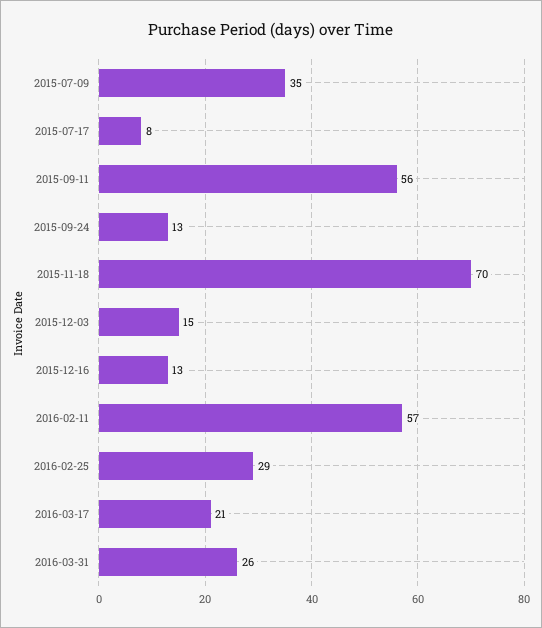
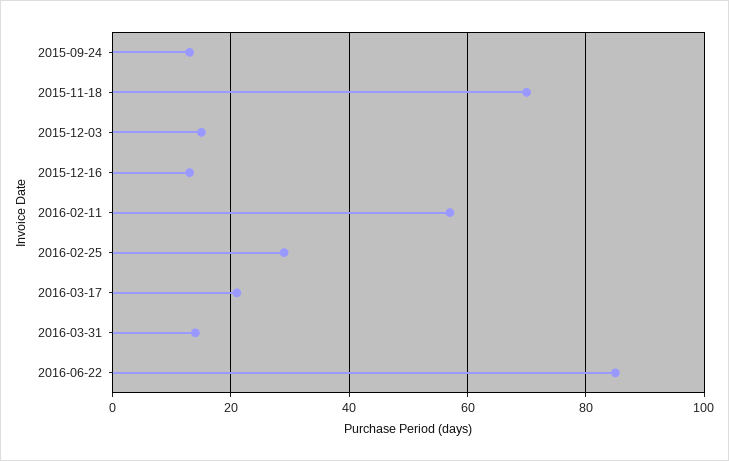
2015-07-09: 35 -> none
2015-07-17: 8 -> none
2015-09-11: 56 -> none
2016-03-31: 26 -> 15
2016-06-22: none -> 85

